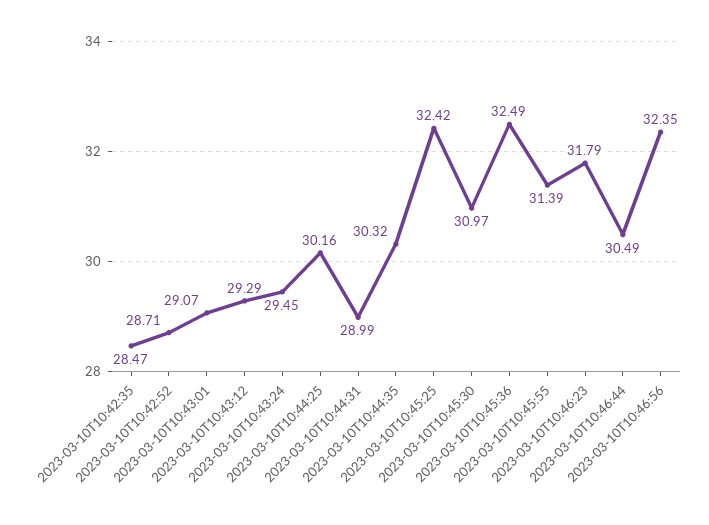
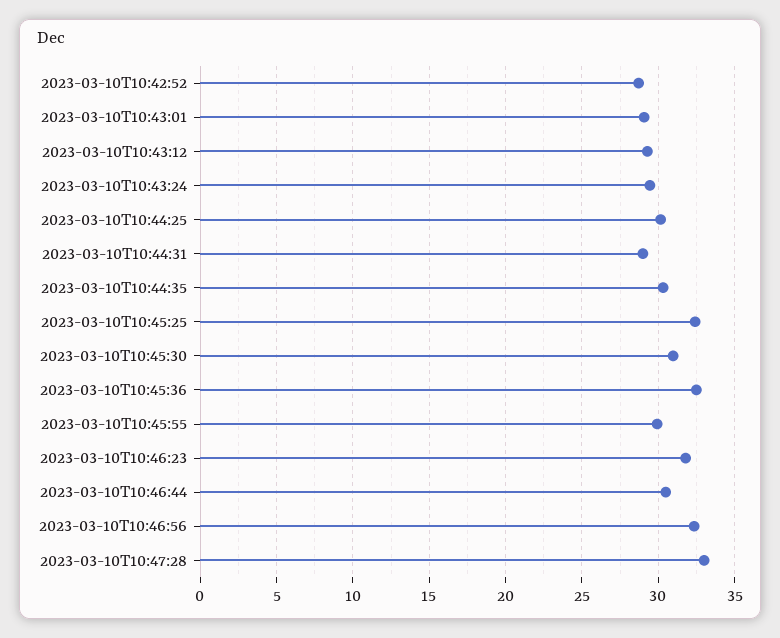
2023-03-10T10:42:35: 28.47 -> none
2023-03-10T10:45:55: 31.39 -> 30
2023-03-10T10:47:28: none -> 33

